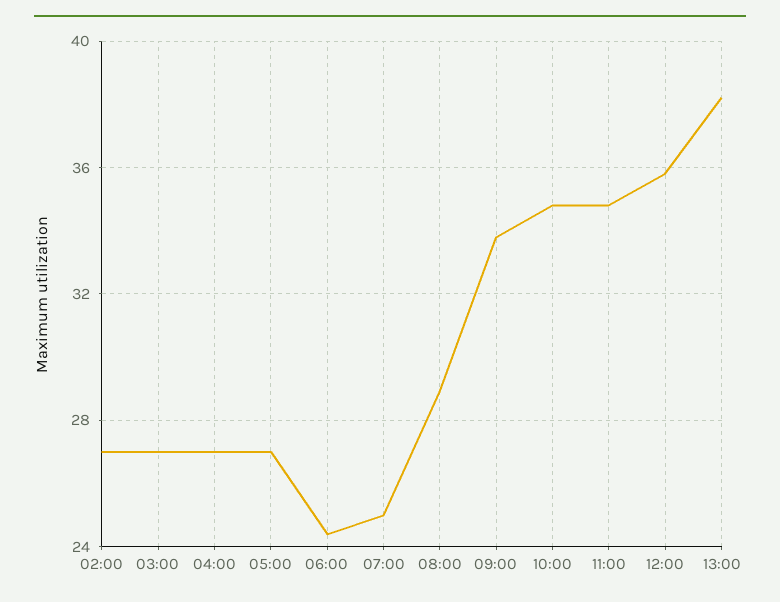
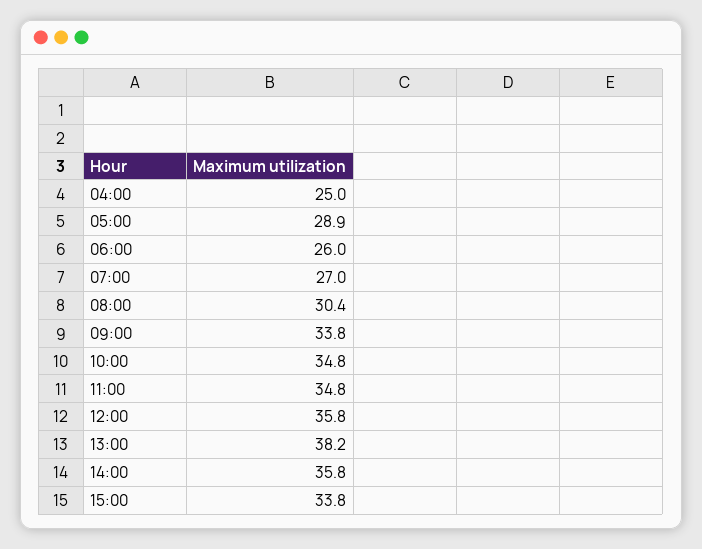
02:00: 27 -> none
03:00: 27 -> none
04:00: 27 -> 25
05:00: 27 -> 28.9
06:00: 24.5 -> 26
07:00: 25 -> 27
08:00: 29 -> 30.4
14:00: none -> 35.8
15:00: none -> 33.8

